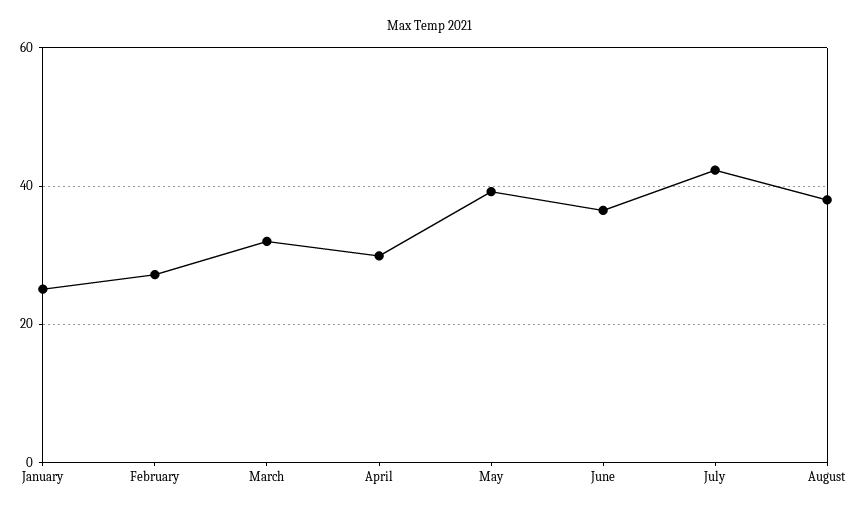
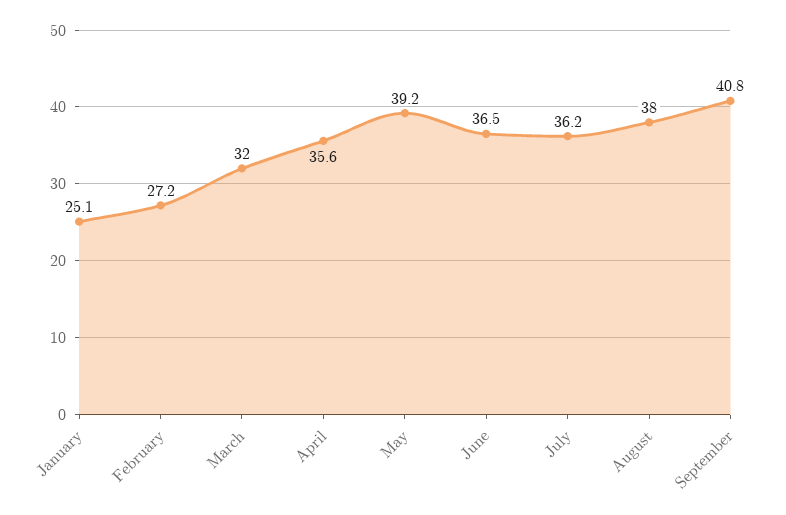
April: 30 -> 35.6
July: 42 -> 36.2
September: none -> 40.8

